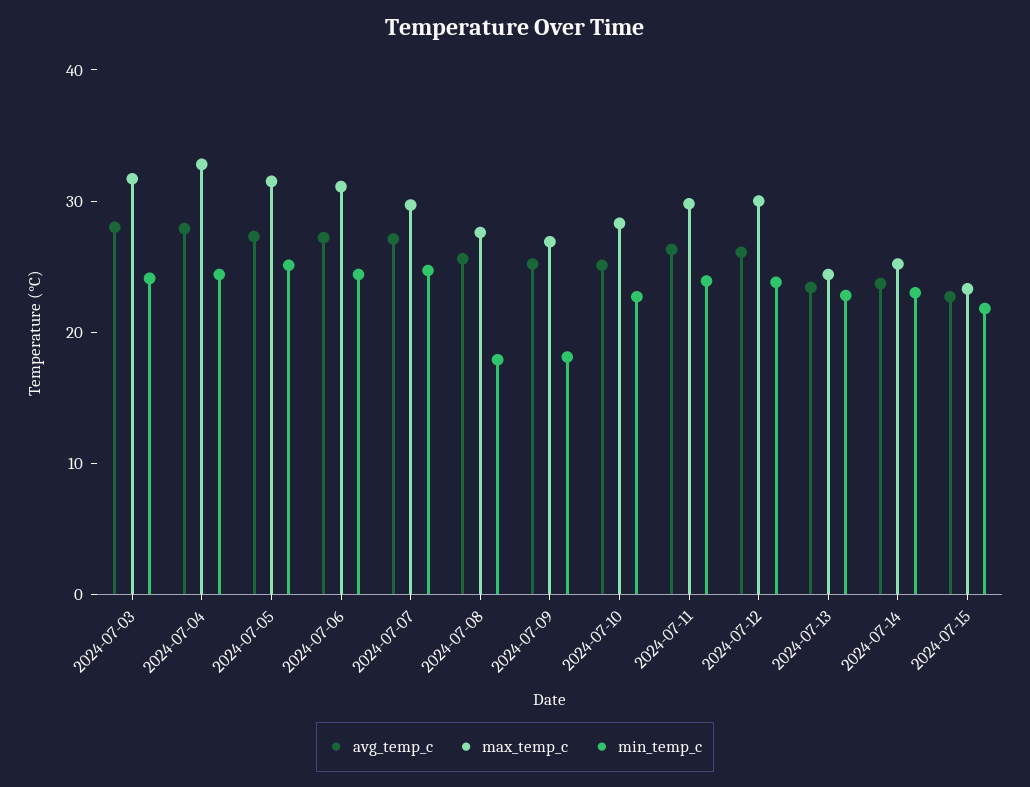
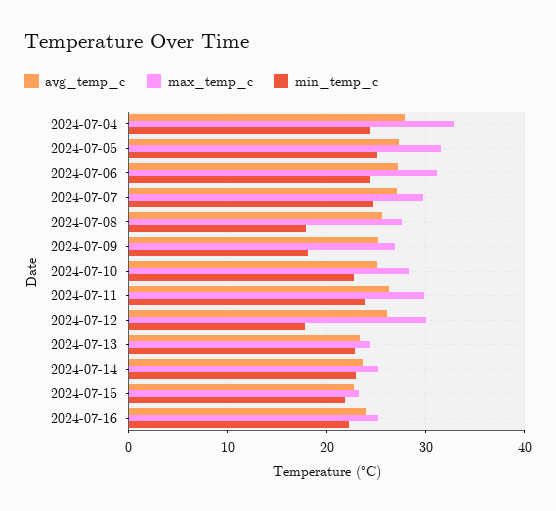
avg_temp_c, 2024-07-03: 28 -> none
max_temp_c, 2024-07-03: 32 -> none
min_temp_c, 2024-07-03: 24 -> none
min_temp_c, 2024-07-12: 24 -> 18
avg_temp_c, 2024-07-16: none -> 24
max_temp_c, 2024-07-16: none -> 25
min_temp_c, 2024-07-16: none -> 22

